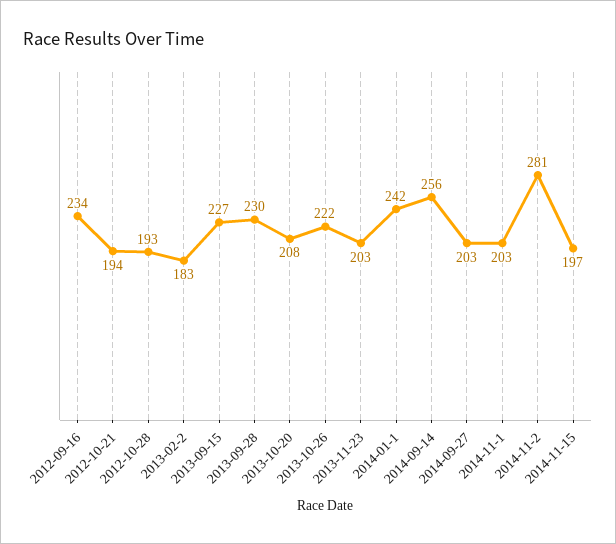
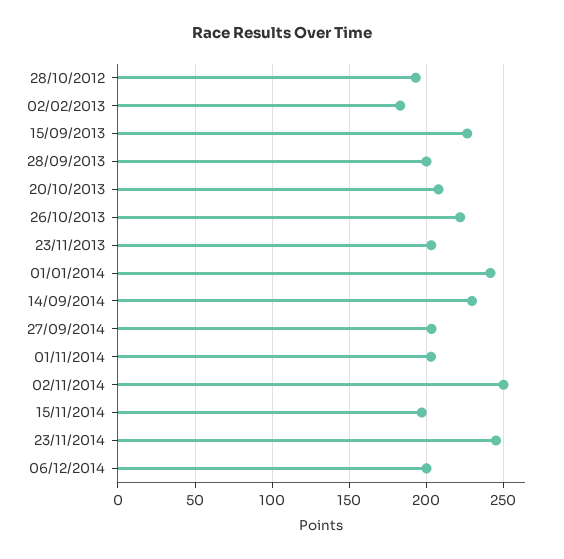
2012-09-16: 234 -> none
2012-10-21: 194 -> none
2013-09-28: 230 -> 200
2014-09-14: 256 -> 230
2014-11-2: 281 -> 250
23/11/2014: none -> 245
06/12/2014: none -> 200

